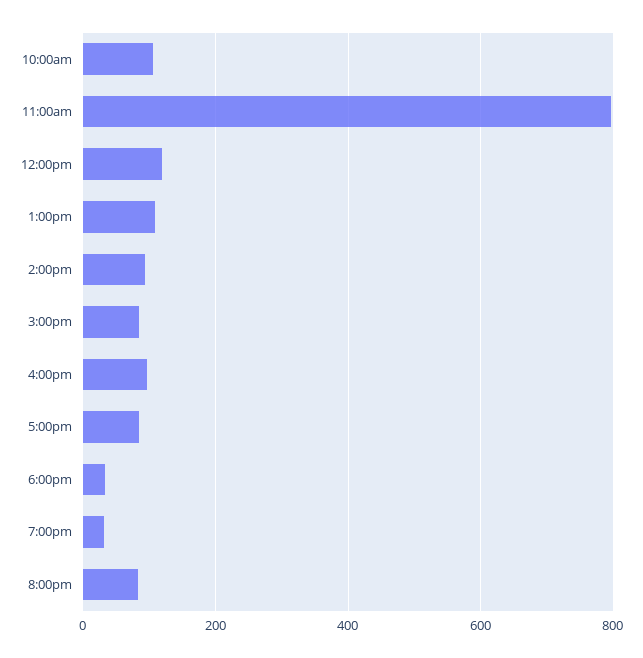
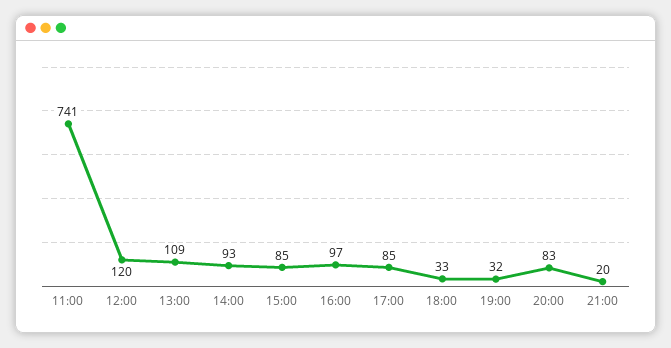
10:00am: 100 -> none
11:00am: 800 -> 741
21:00: none -> 20

